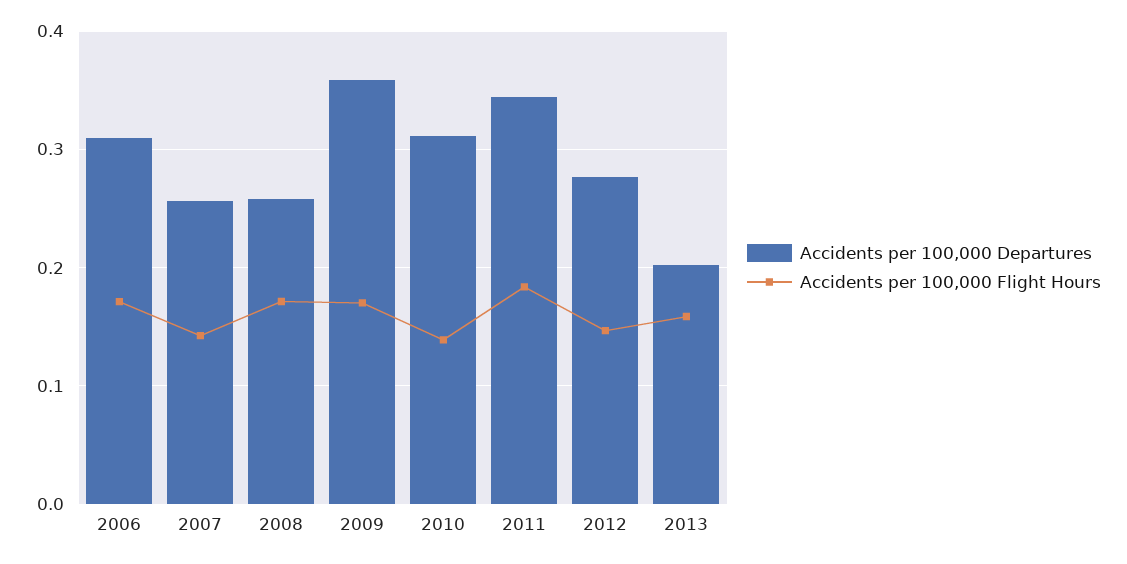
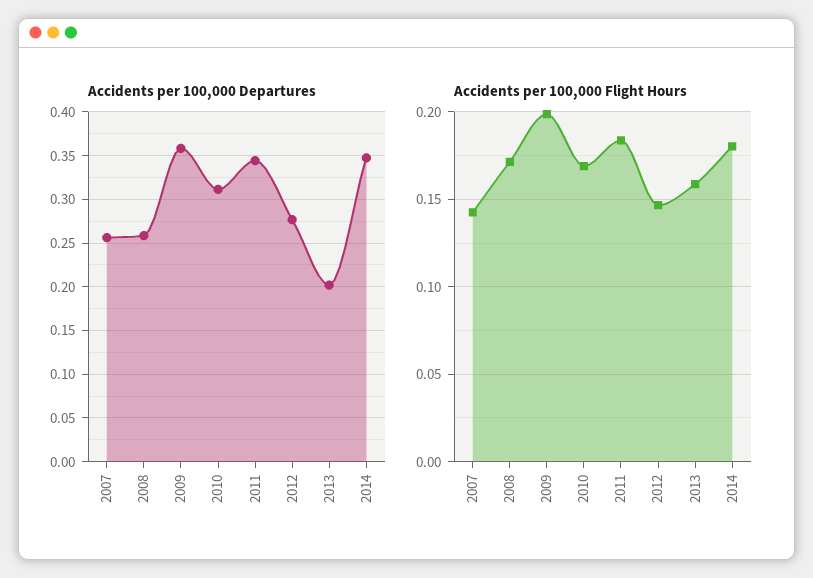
Accidents per 100,000 Departures, 2006: 0.31 -> none
Accidents per 100,000 Flight Hours, 2006: 0.17 -> none
Accidents per 100,000 Flight Hours, 2009: 0.17 -> 0.2
Accidents per 100,000 Flight Hours, 2010: 0.14 -> 0.17
Accidents per 100,000 Departures, 2014: none -> 0.35
Accidents per 100,000 Flight Hours, 2014: none -> 0.18

